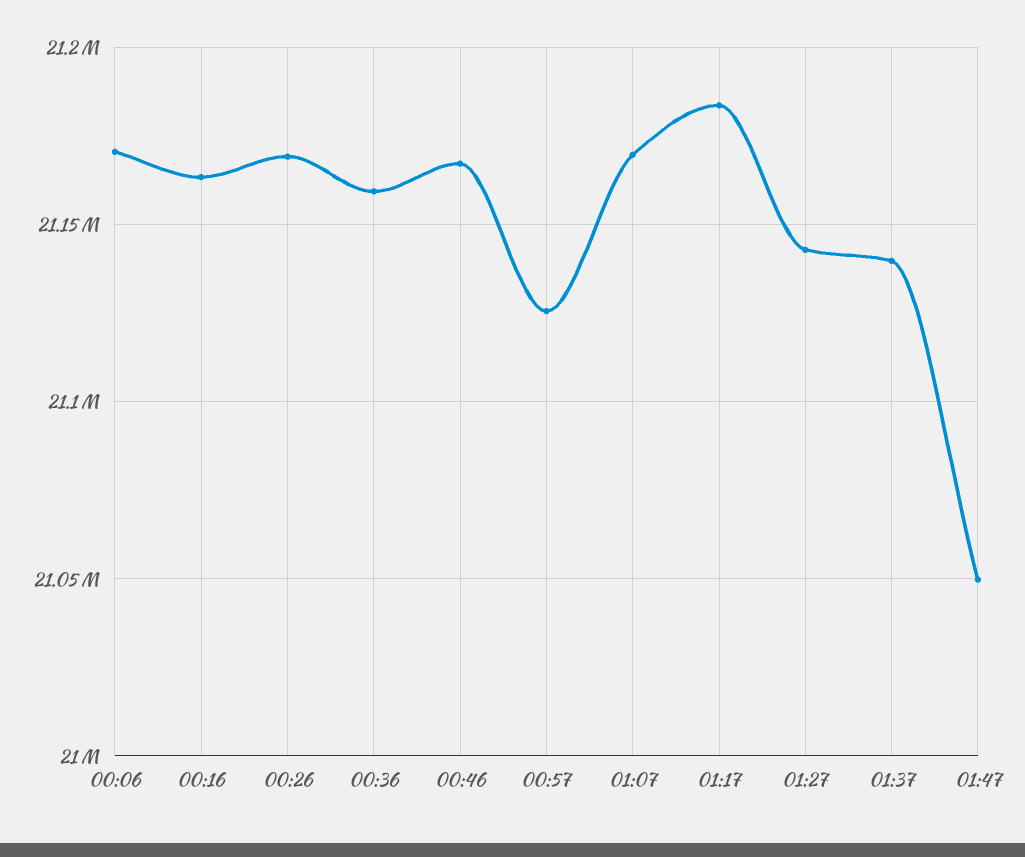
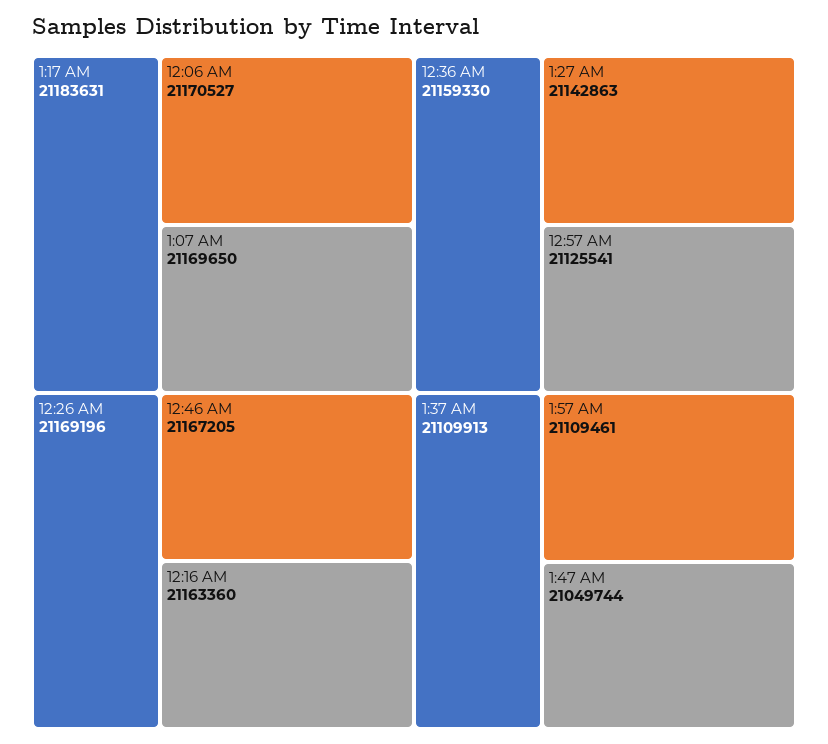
01:37: 21140000 -> 21109913
1:57 AM: none -> 21109461

